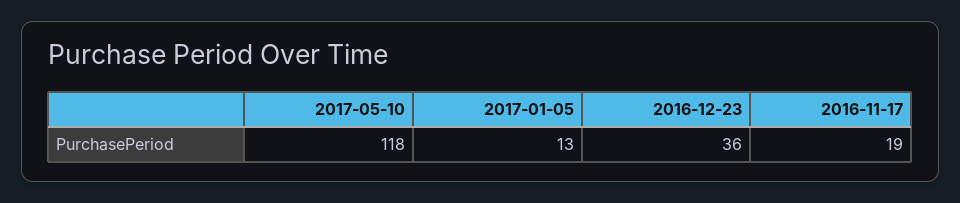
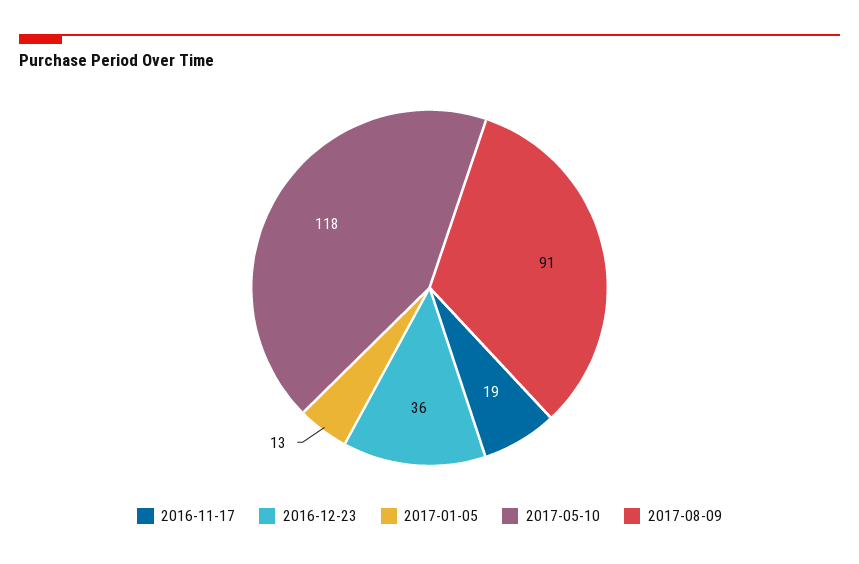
2017-08-09: none -> 91

